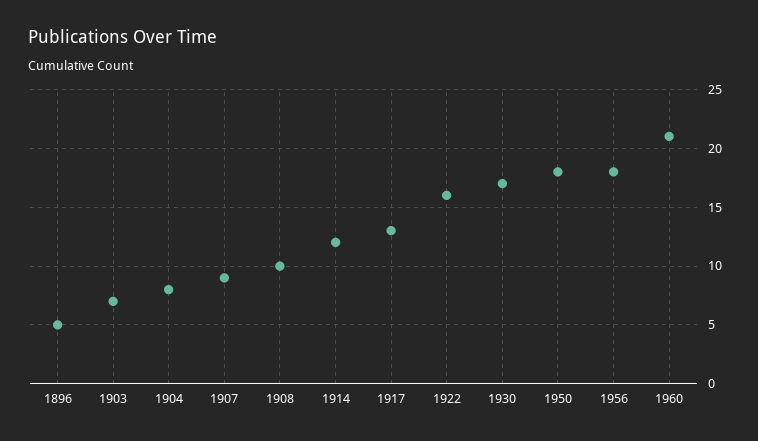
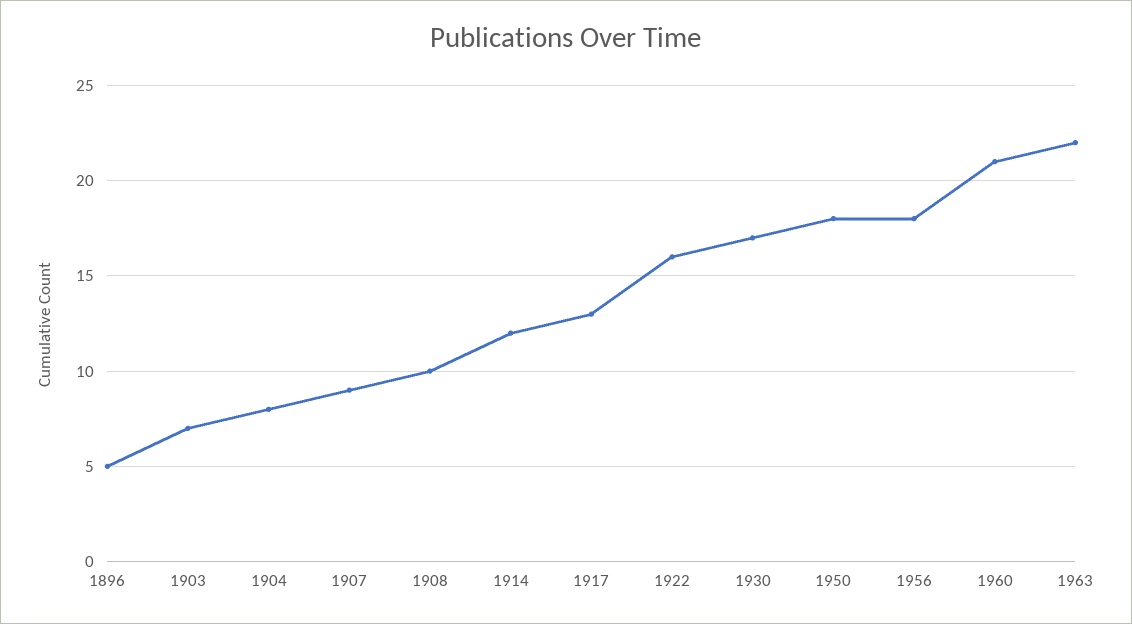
1963: none -> 22

